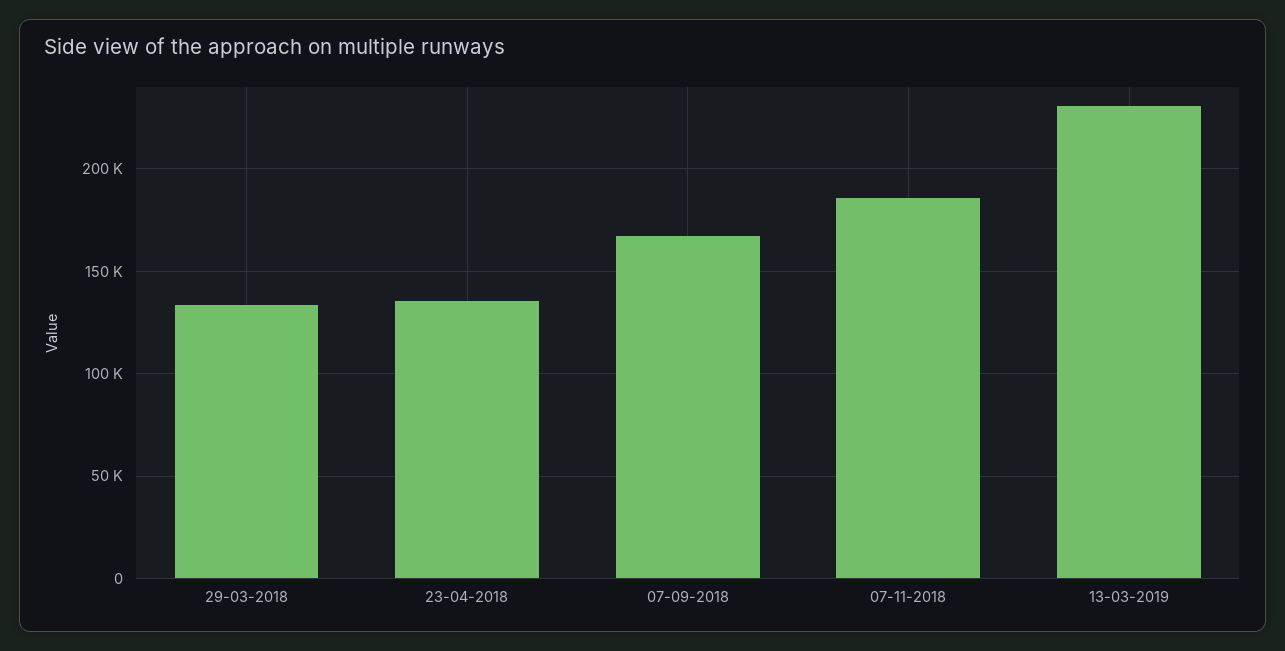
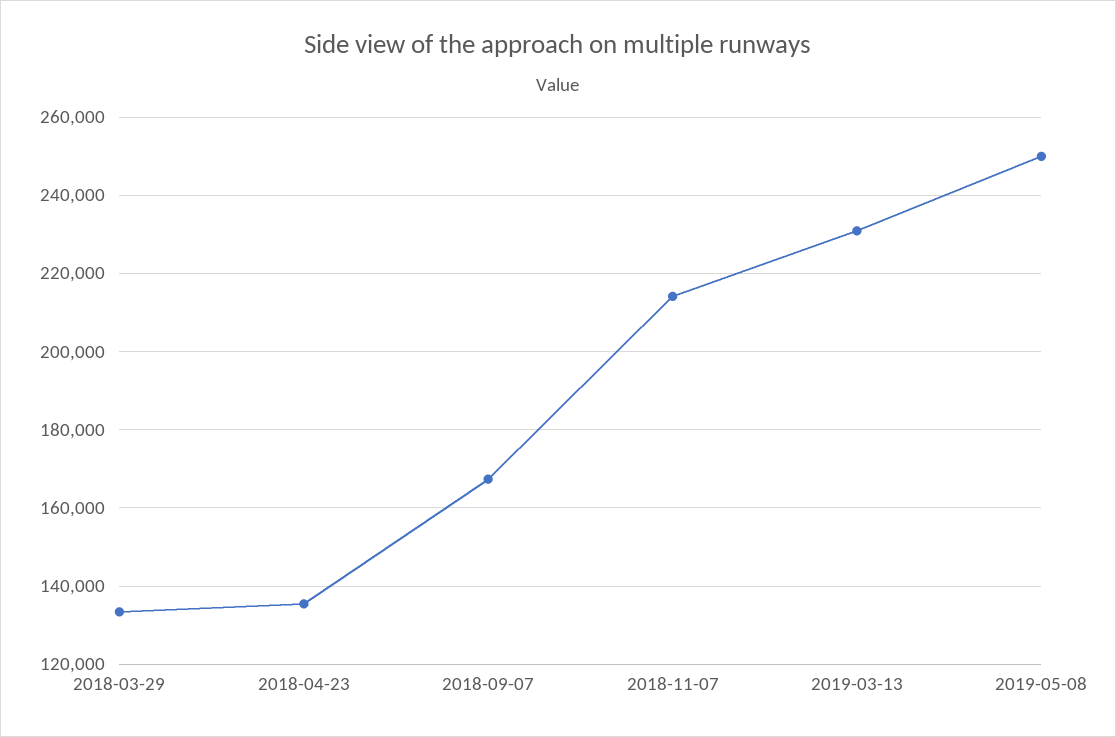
07-11-2018: 185000 -> 214000
2019-05-08: none -> 250000

